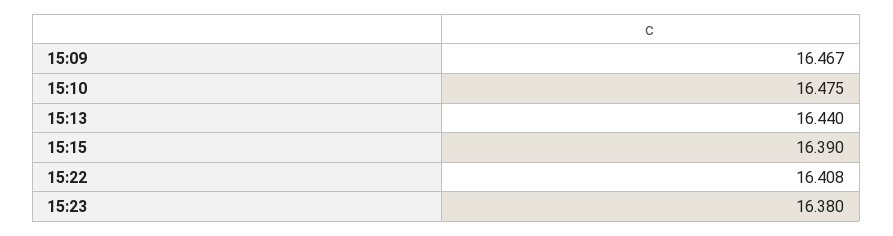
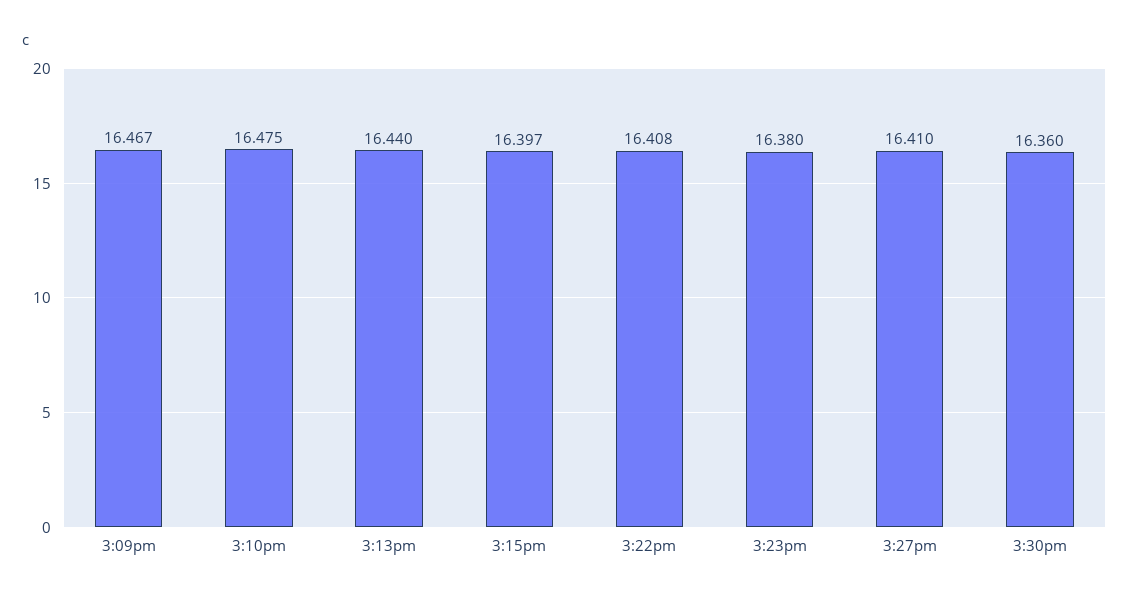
15:15: 16.39 -> 16.397
3:27pm: none -> 16.41
3:30pm: none -> 16.36

